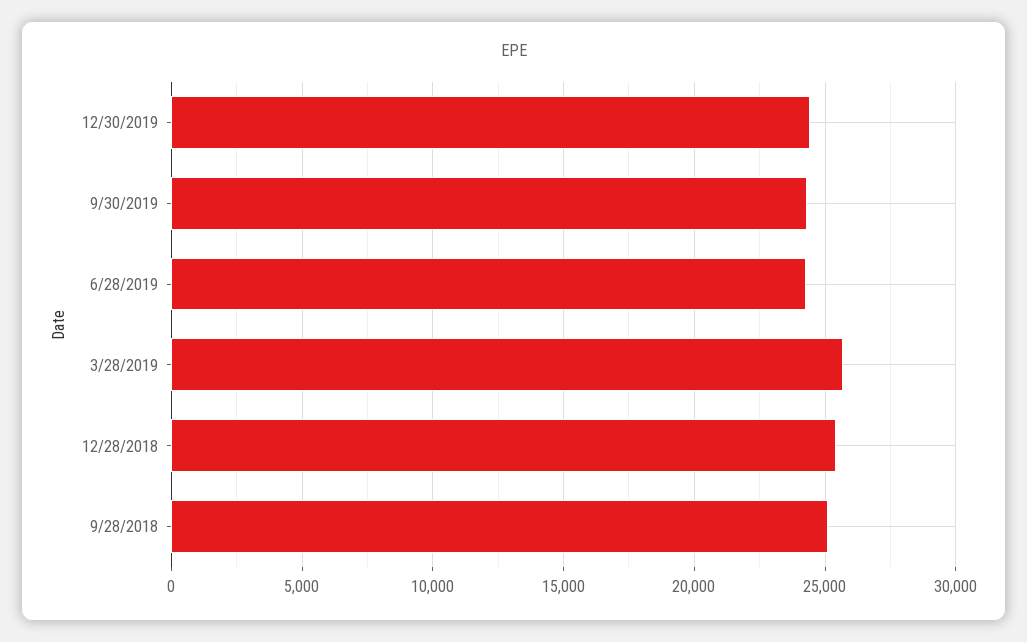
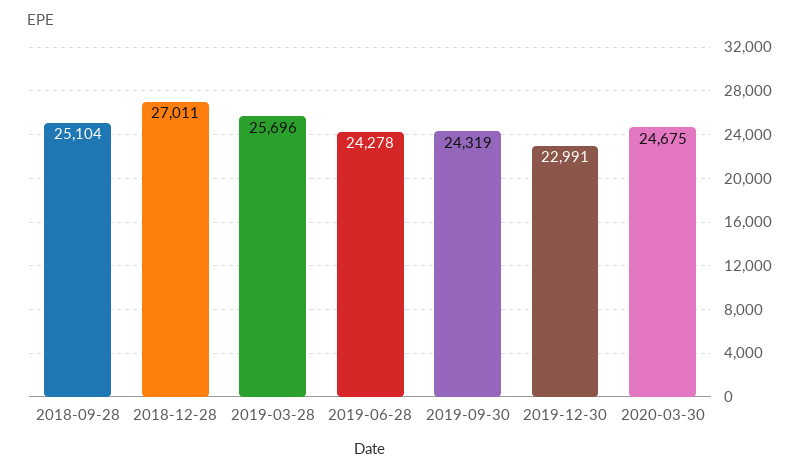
12/30/2019: 24500 -> 22991
12/28/2018: 25500 -> 27011
2020-03-30: none -> 24675

